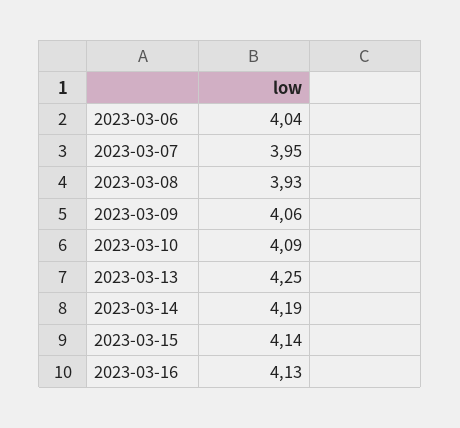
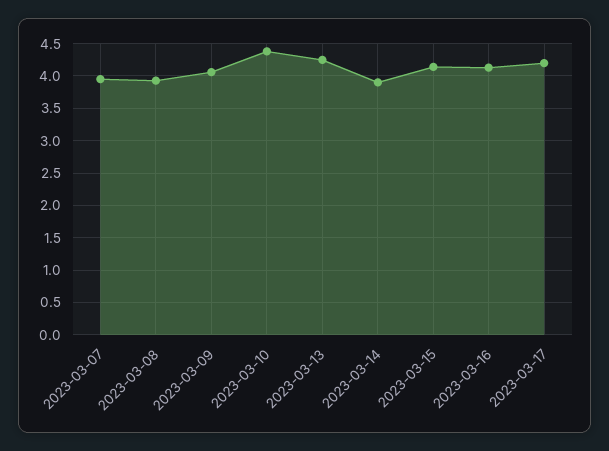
2023-03-06: 4.04 -> none
2023-03-10: 4.09 -> 4.4
2023-03-14: 4.19 -> 3.9
2023-03-17: none -> 4.2

